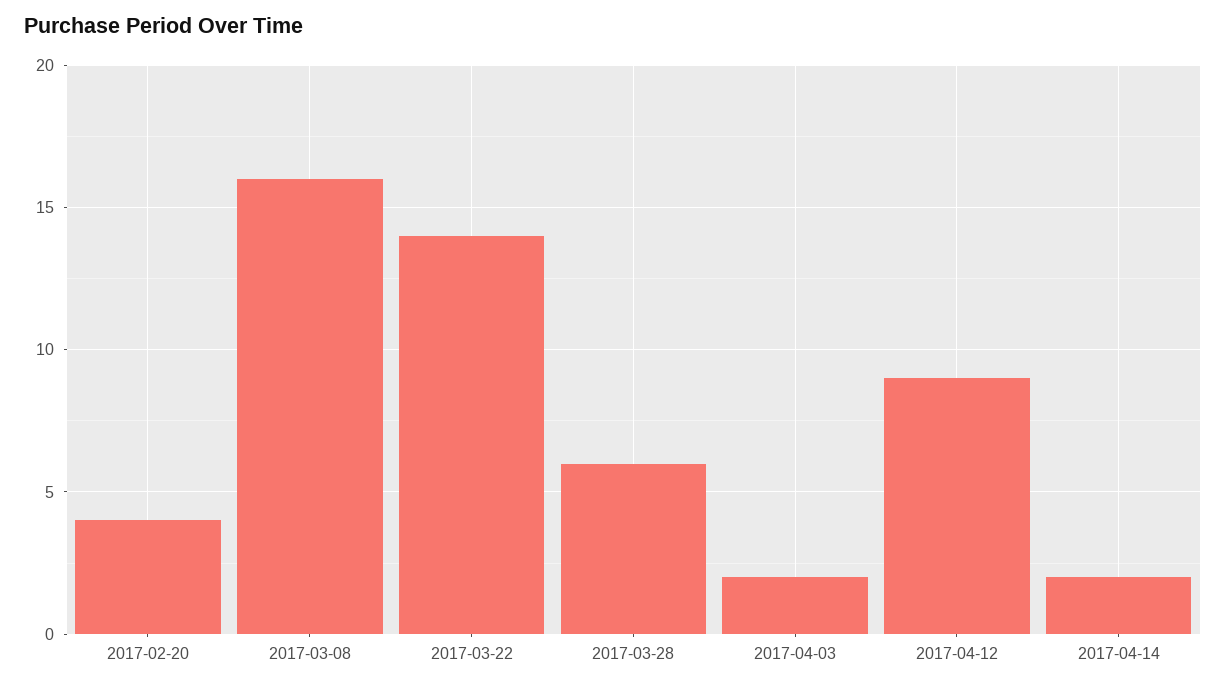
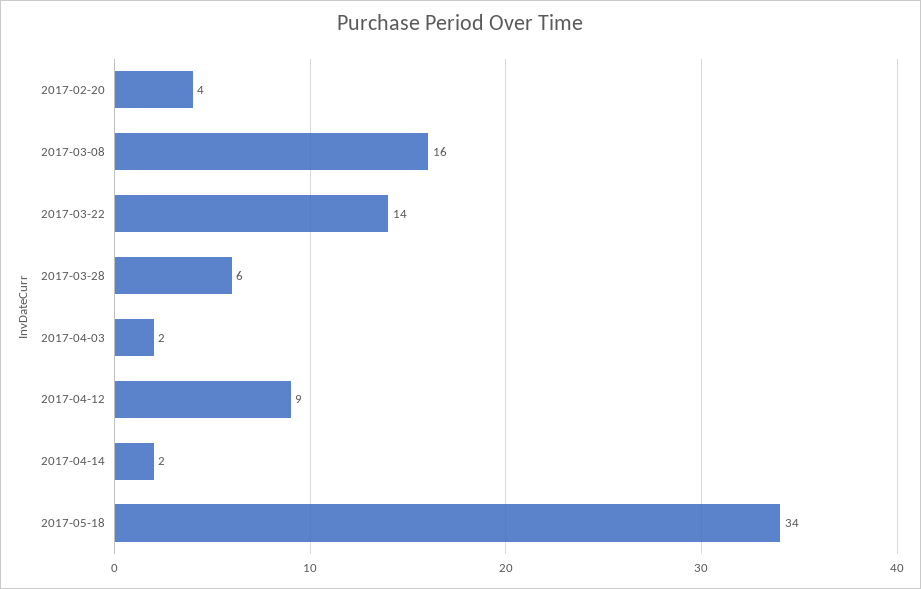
2017-05-18: none -> 34

